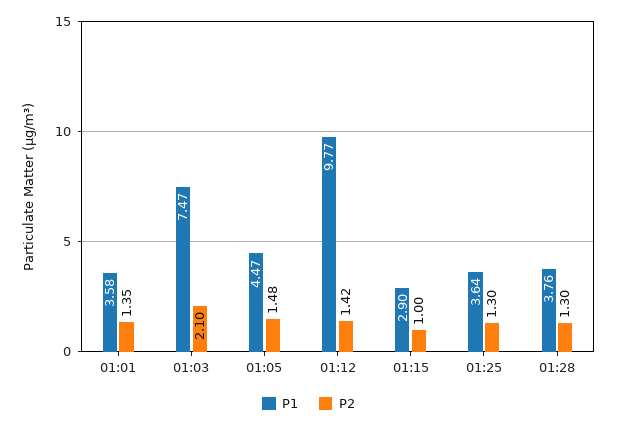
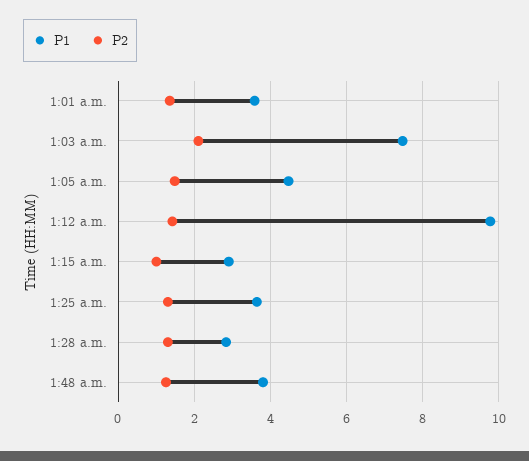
P1, 01:28: 3.76 -> 2.8
P1, 1:48 a.m.: none -> 3.8
P2, 1:48 a.m.: none -> 1.2

